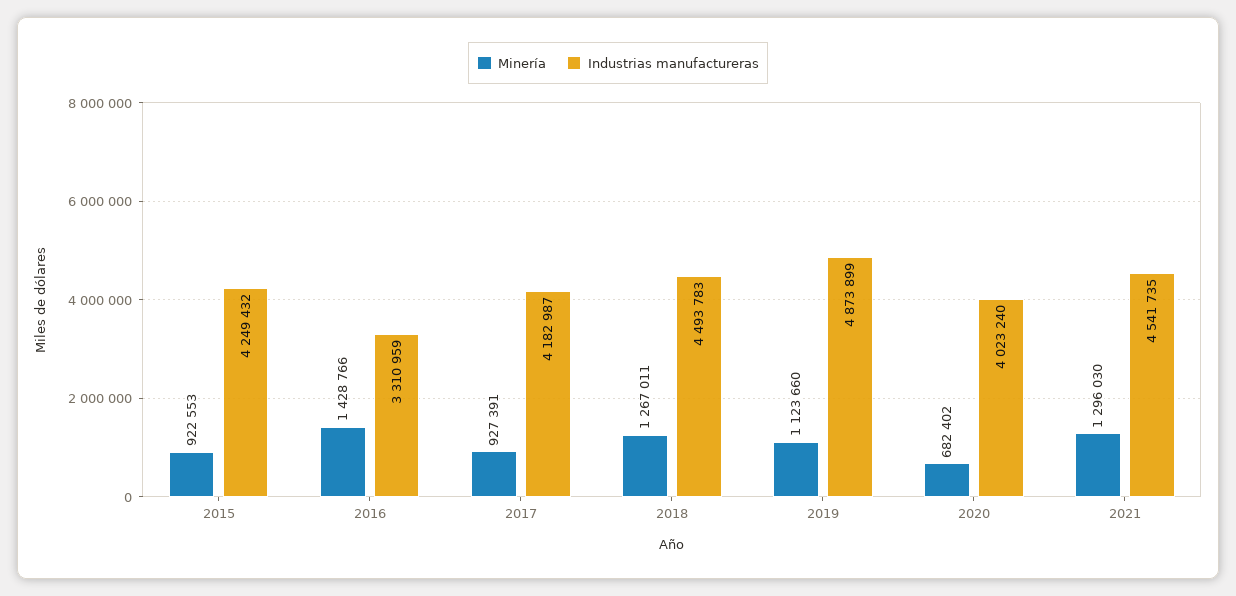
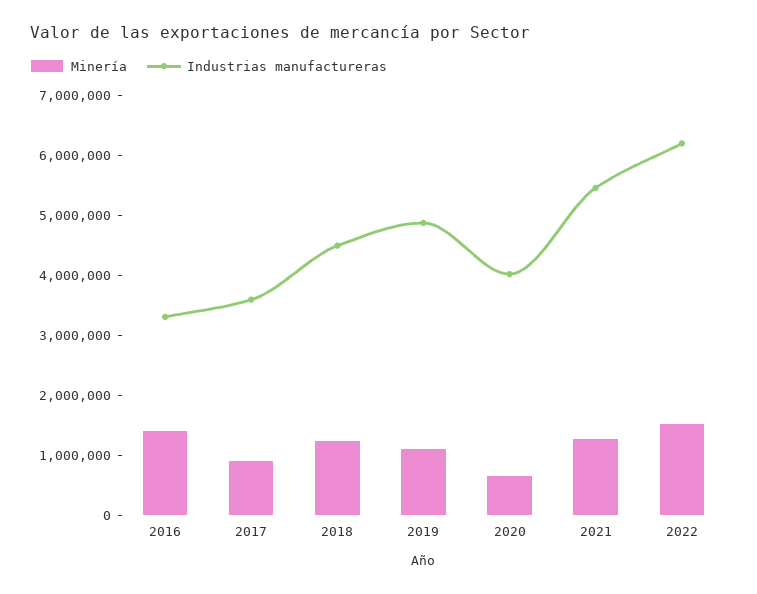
Minería, 2015: 922553 -> none
Industrias manufactureras, 2015: 4249432 -> none
Industrias manufactureras, 2017: 4182987 -> 3600000
Industrias manufactureras, 2021: 4541735 -> 5400000
Minería, 2022: none -> 1600000
Industrias manufactureras, 2022: none -> 6200000

